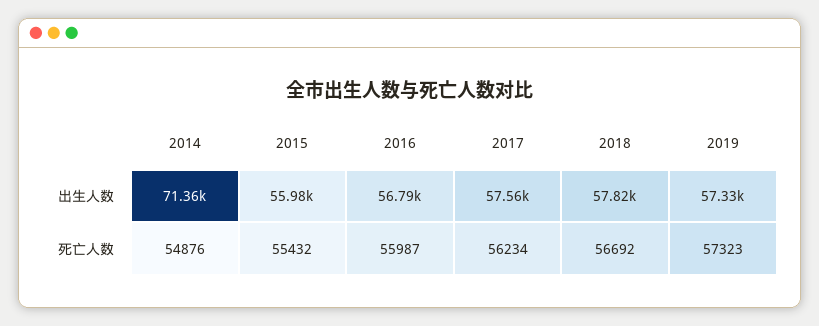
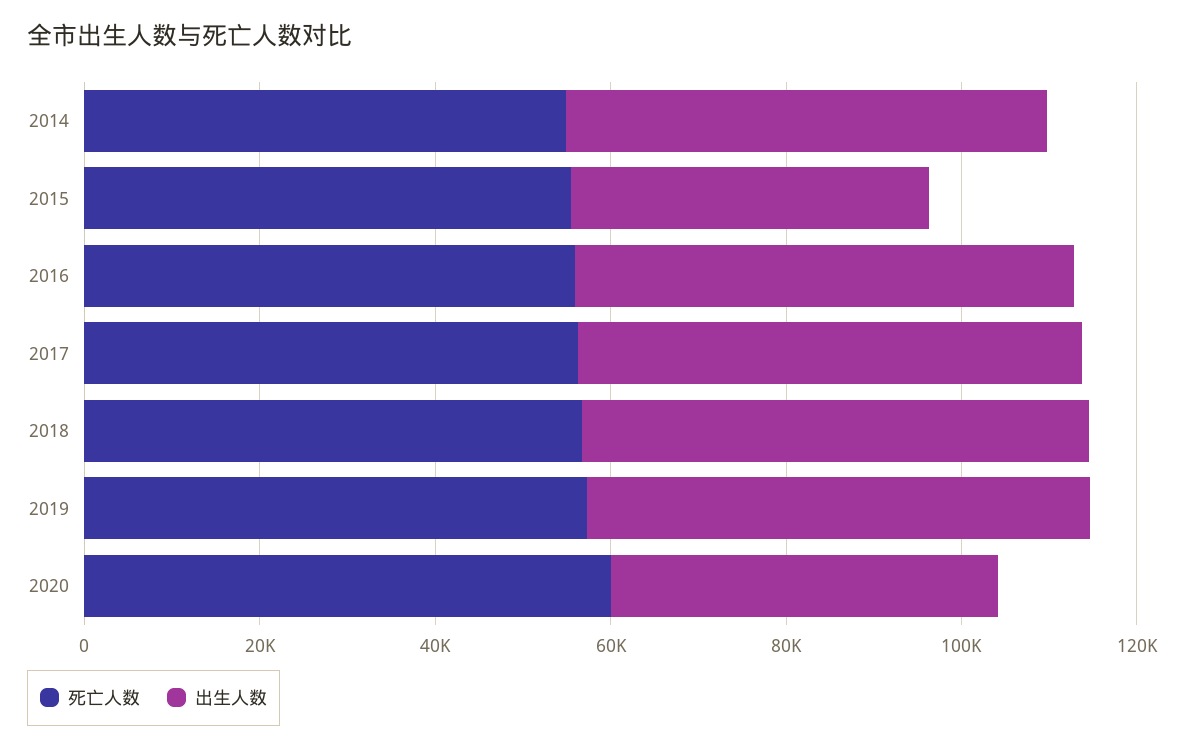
出生人数, 2014: 71360 -> 55000
出生人数, 2015: 55980 -> 40000
死亡人数, 2020: none -> 60000
出生人数, 2020: none -> 45000

